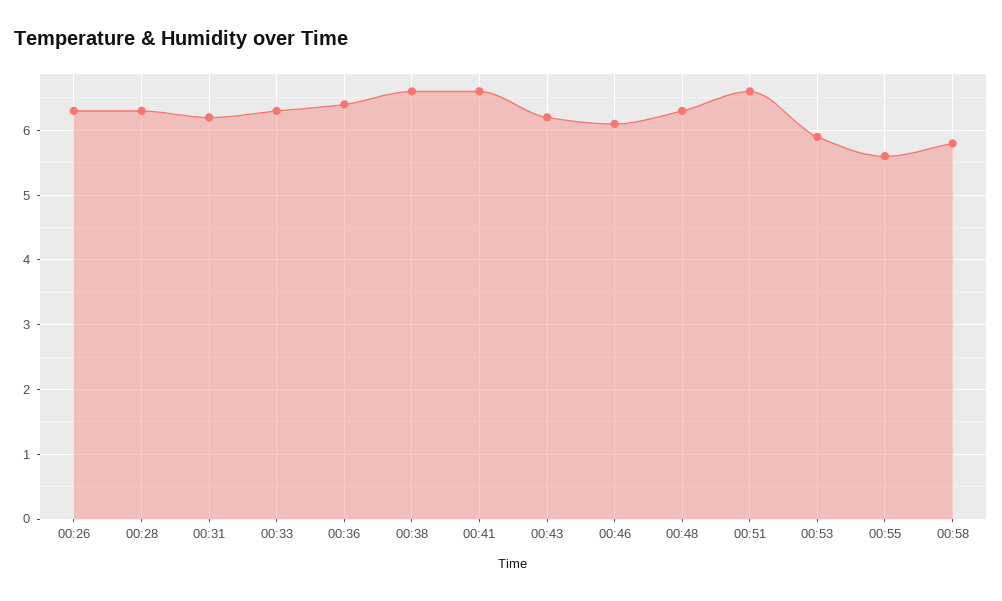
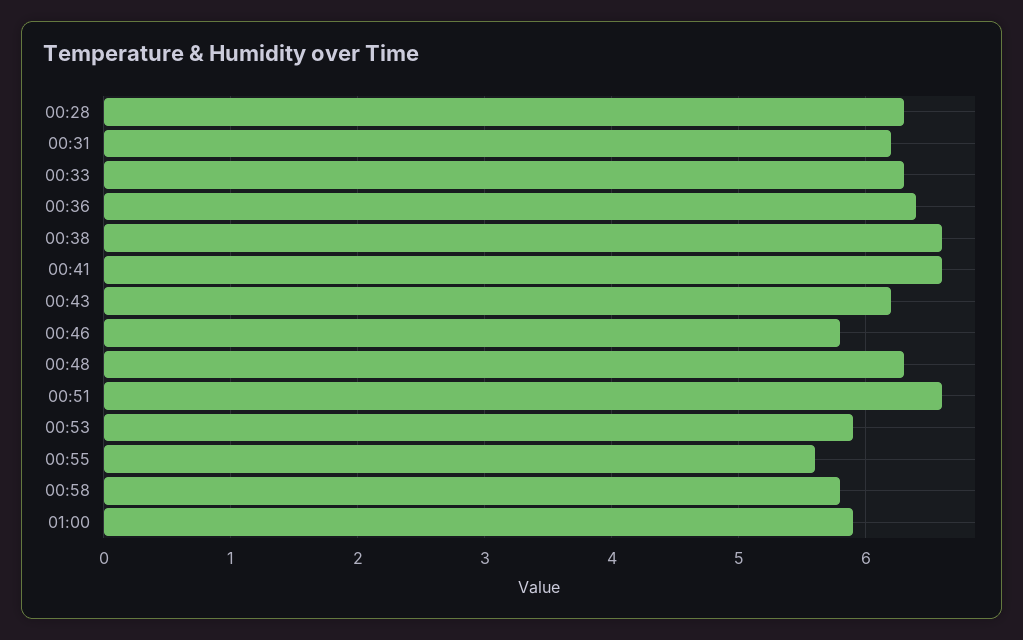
00:26: 6.3 -> none
00:46: 6.1 -> 5.8
01:00: none -> 5.9

